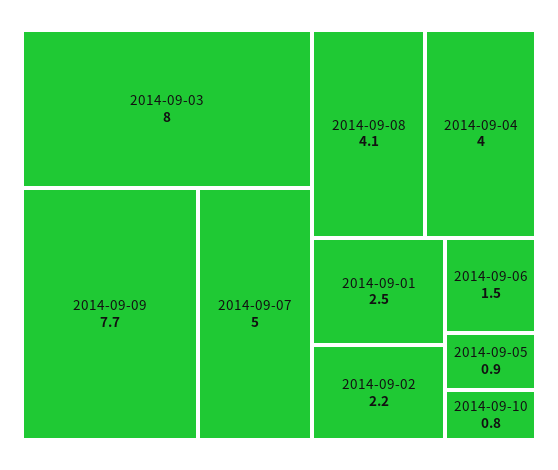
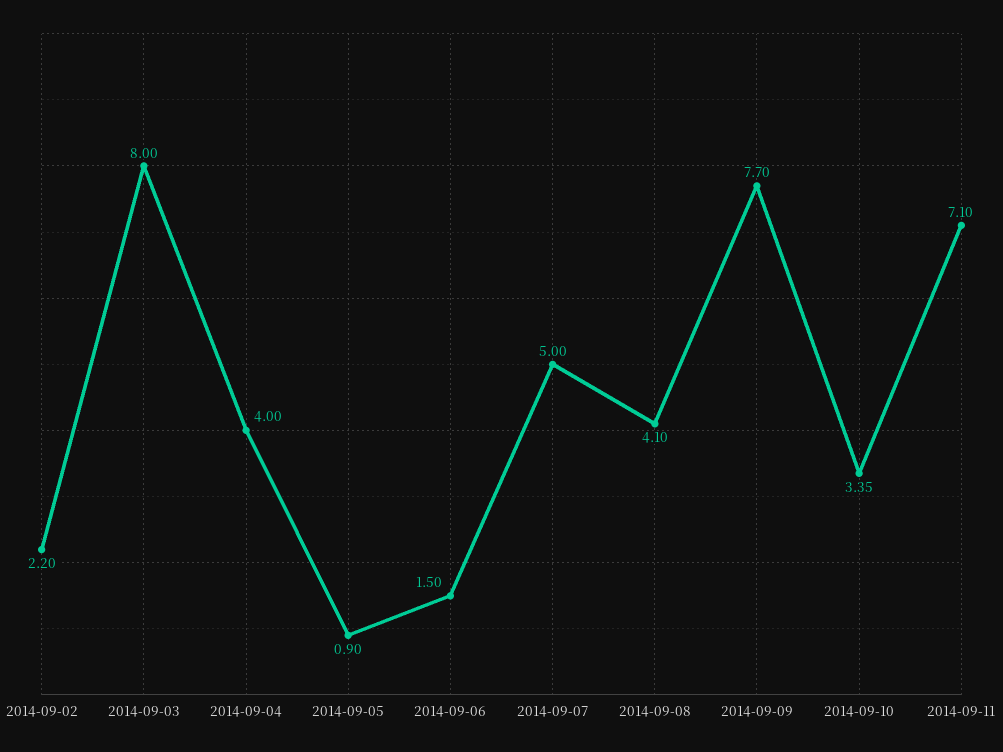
2014-09-01: 2.5 -> none
2014-09-10: 0.8 -> 3.35
2014-09-11: none -> 7.1

